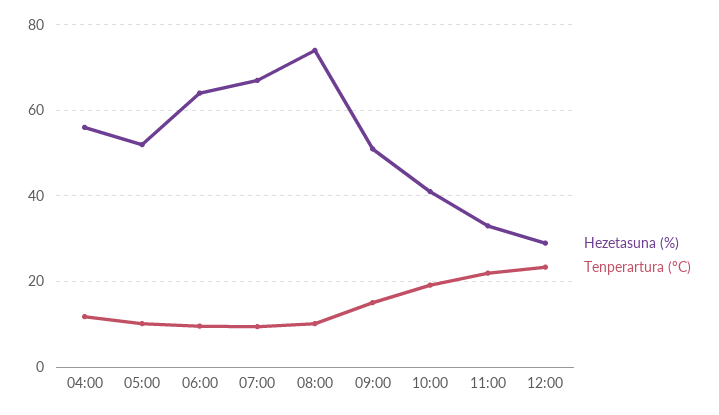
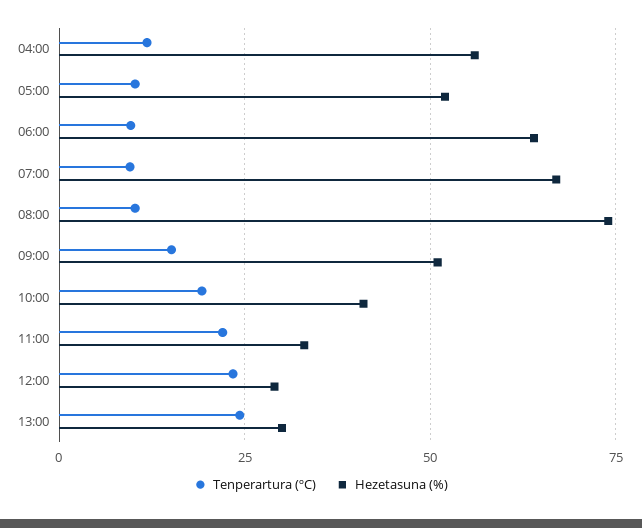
Tenperartura (ºC), 13:00: none -> 25
Hezetasuna (%), 13:00: none -> 30

